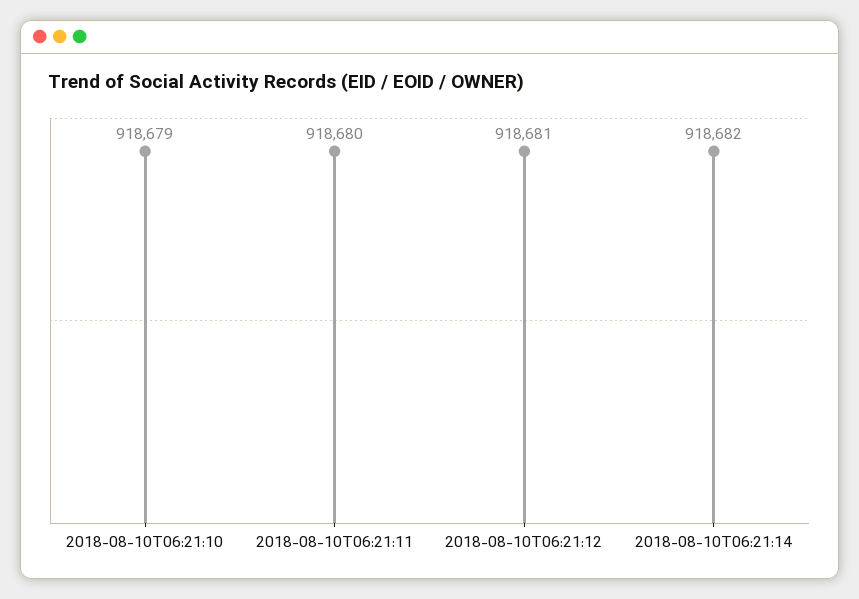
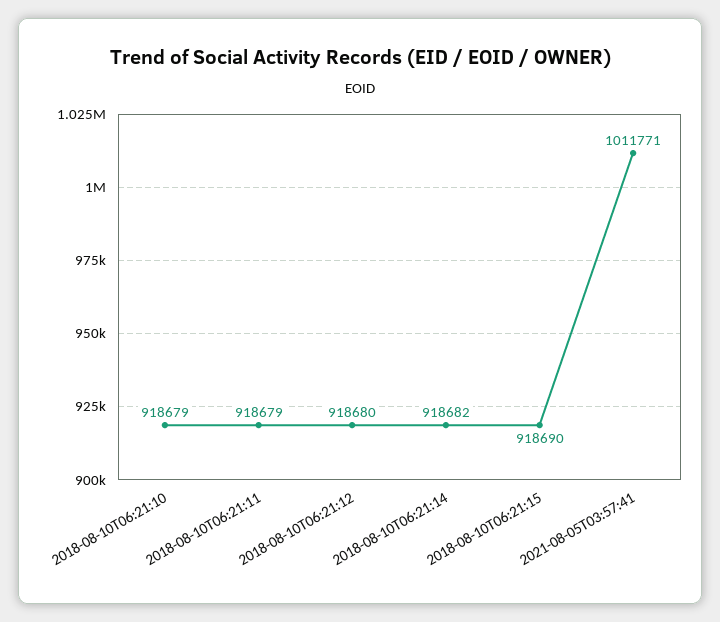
2018-08-10T06:21:11: 918680 -> 918679
2018-08-10T06:21:12: 918681 -> 918680
2018-08-10T06:21:15: none -> 918690
2021-08-05T03:57:41: none -> 1011771

